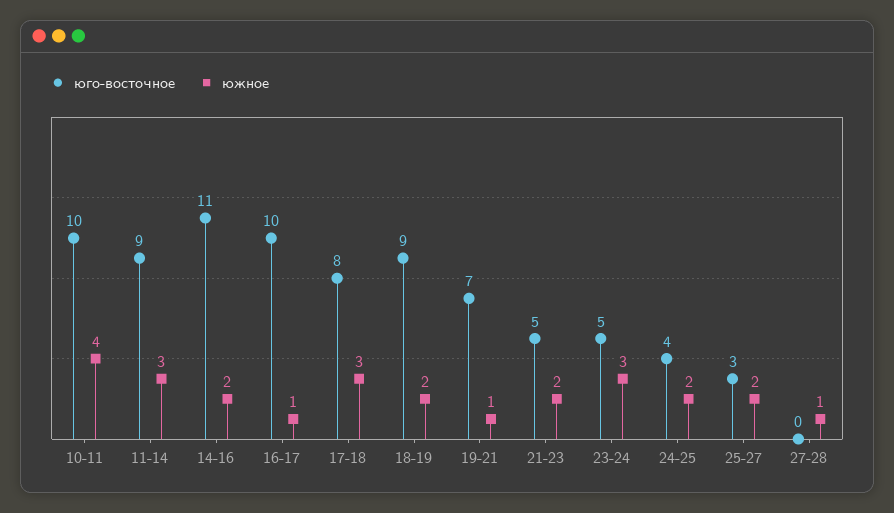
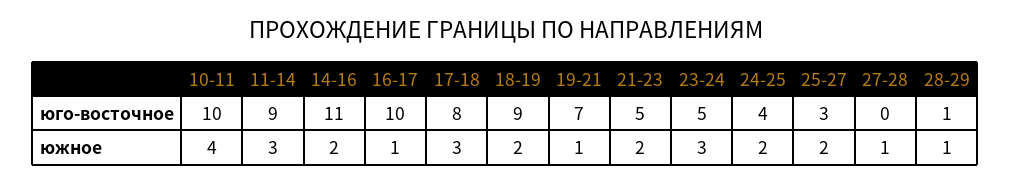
юго-восточное, 28-29: none -> 1
южное, 28-29: none -> 1

